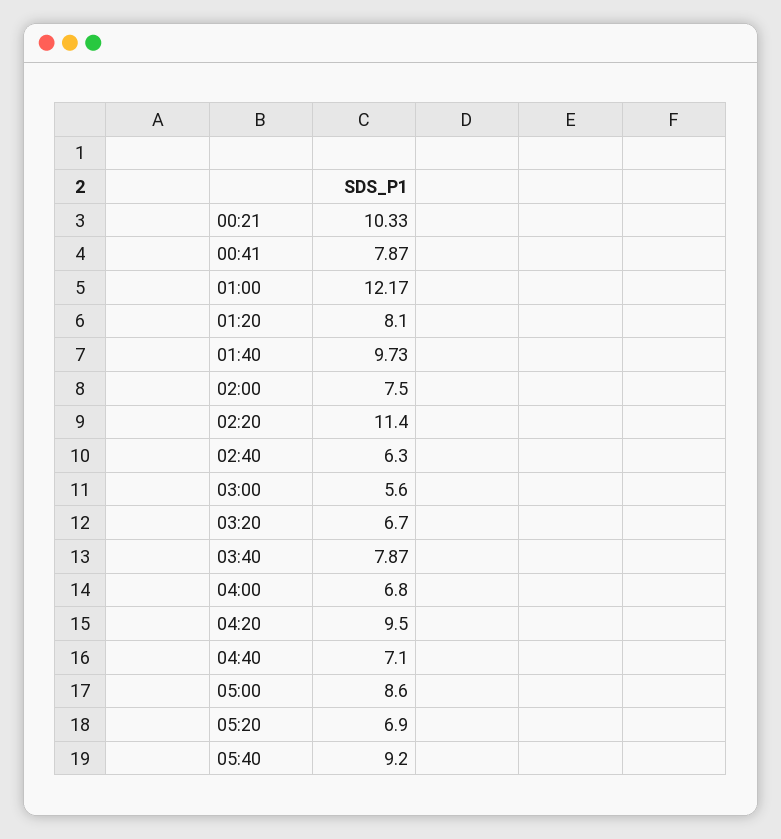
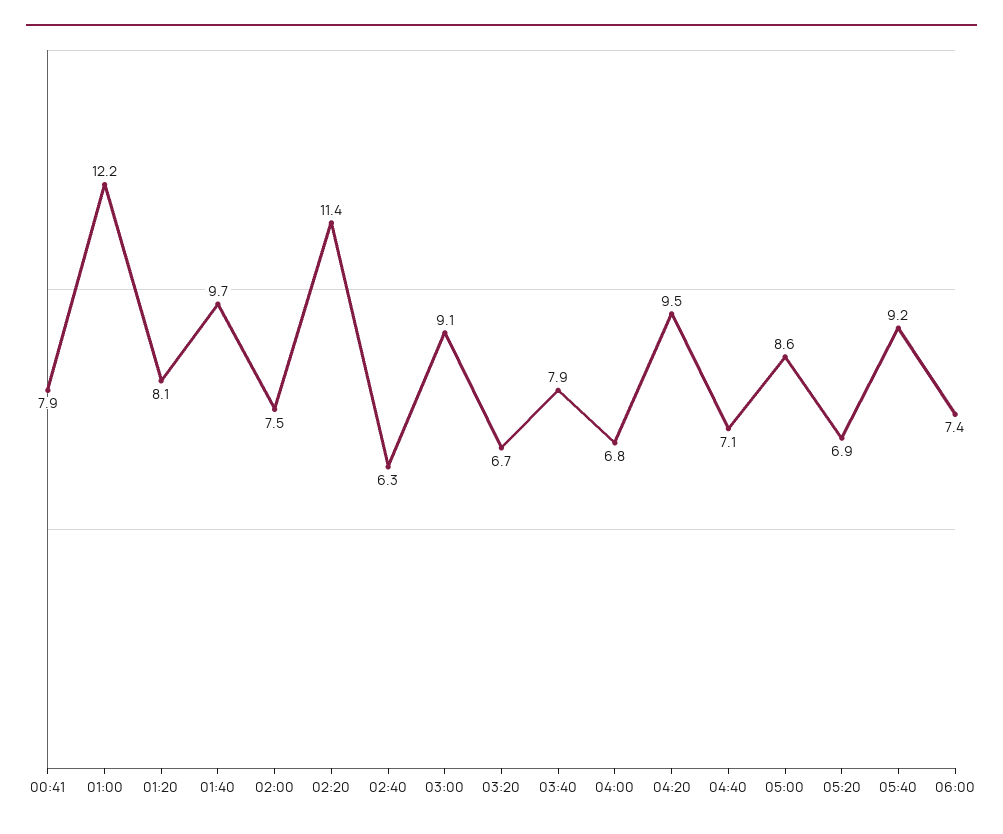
00:21: 10.33 -> none
03:00: 5.6 -> 9.1
06:00: none -> 7.4

